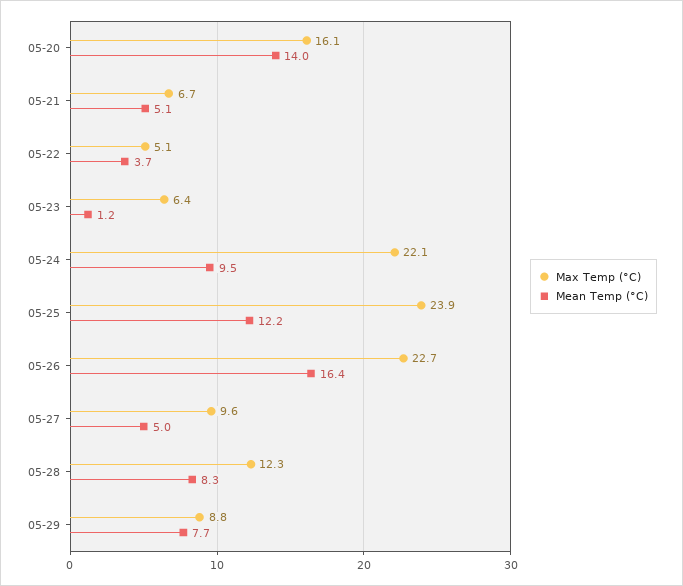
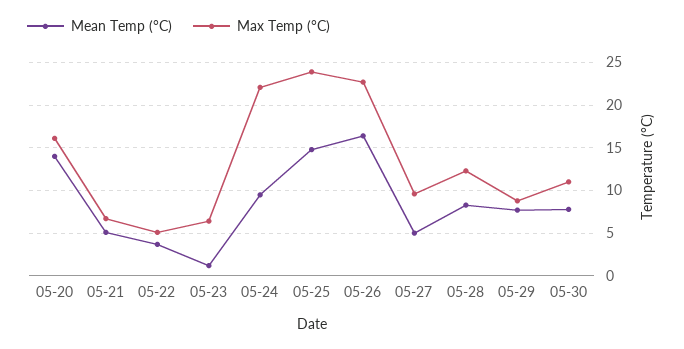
Mean Temp (°C), 05-25: 12.2 -> 15
Mean Temp (°C), 05-30: none -> 8
Max Temp (°C), 05-30: none -> 11

